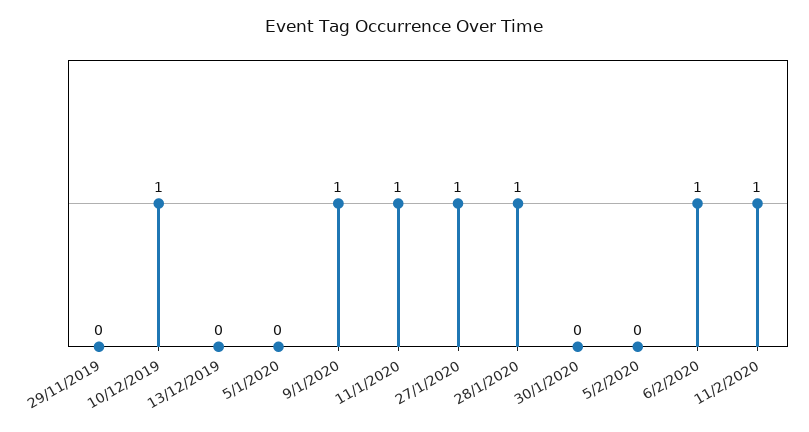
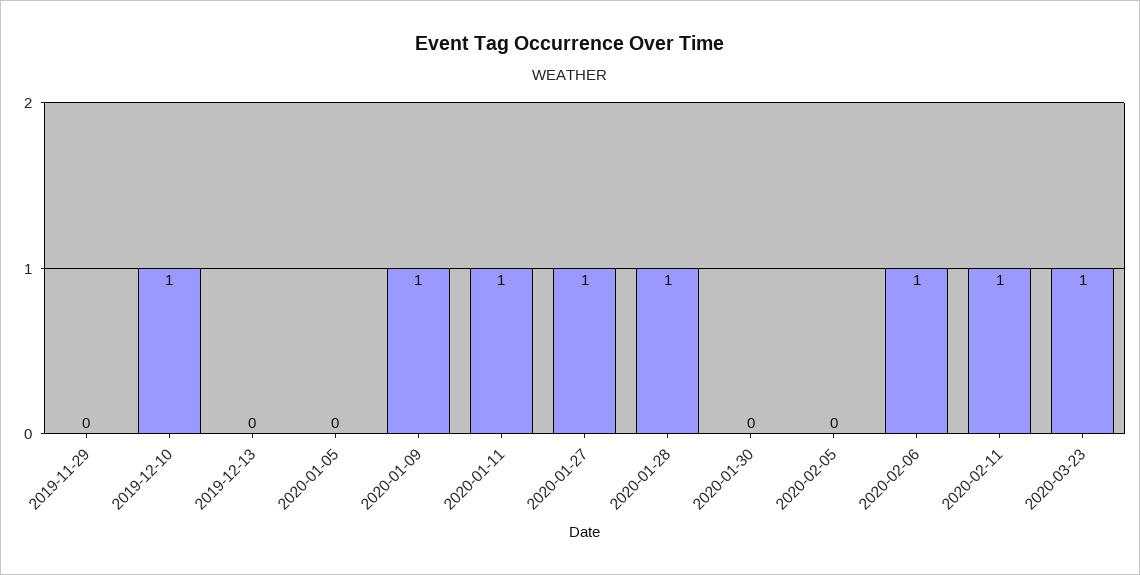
2020-03-23: none -> 1

